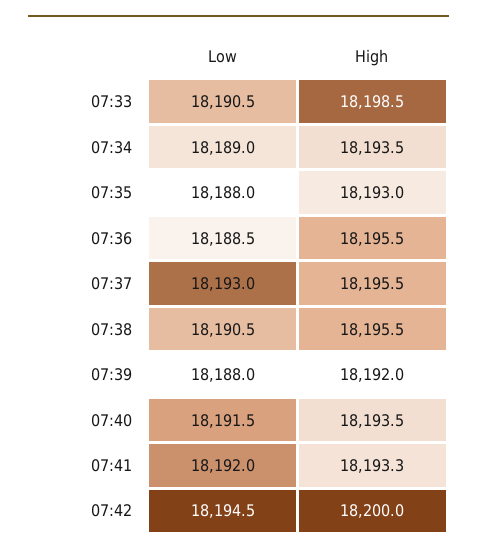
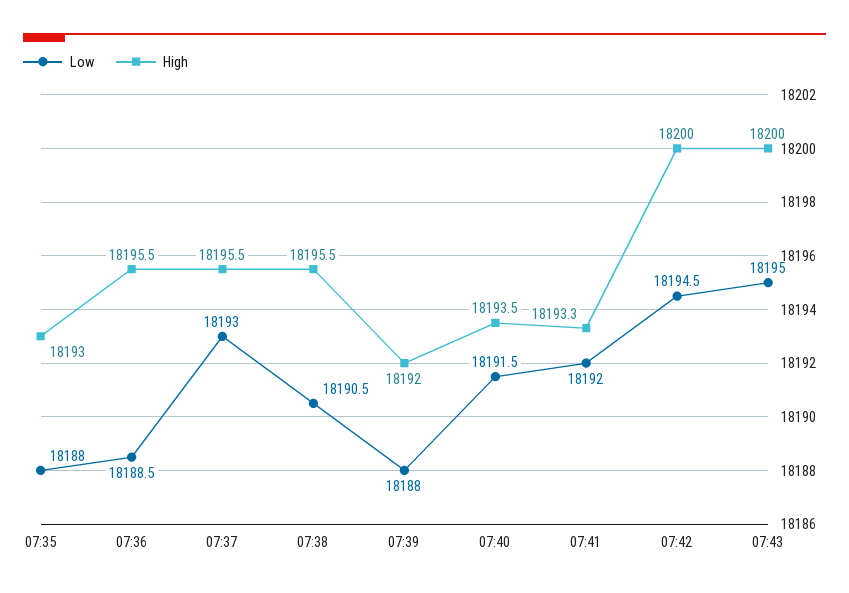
Low, 07:33: 18190.5 -> none
High, 07:33: 18198.5 -> none
Low, 07:34: 18189 -> none
High, 07:34: 18193.5 -> none
Low, 07:43: none -> 18195
High, 07:43: none -> 18200

